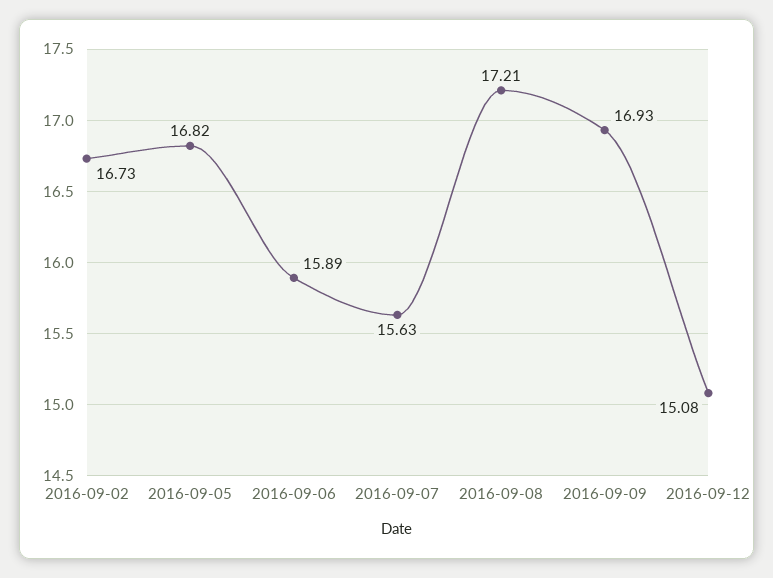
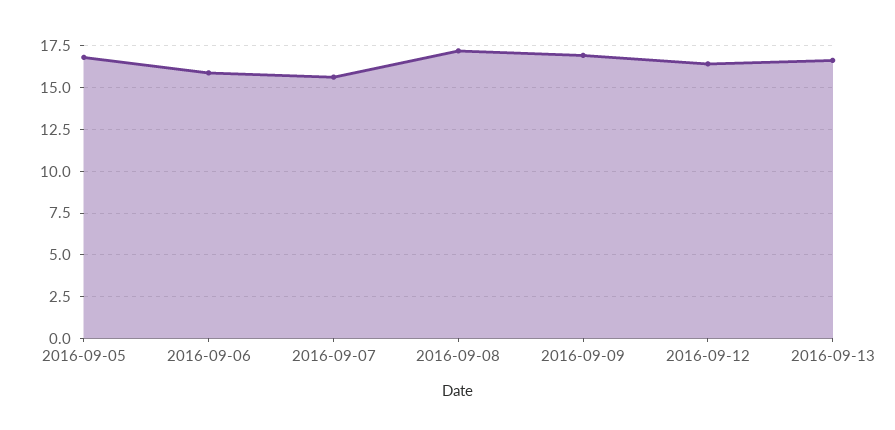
2016-09-02: 16.73 -> none
2016-09-12: 15.08 -> 16.5
2016-09-13: none -> 16.5

